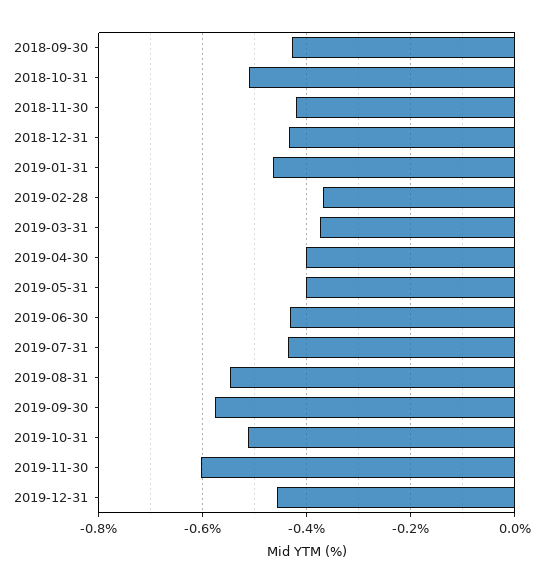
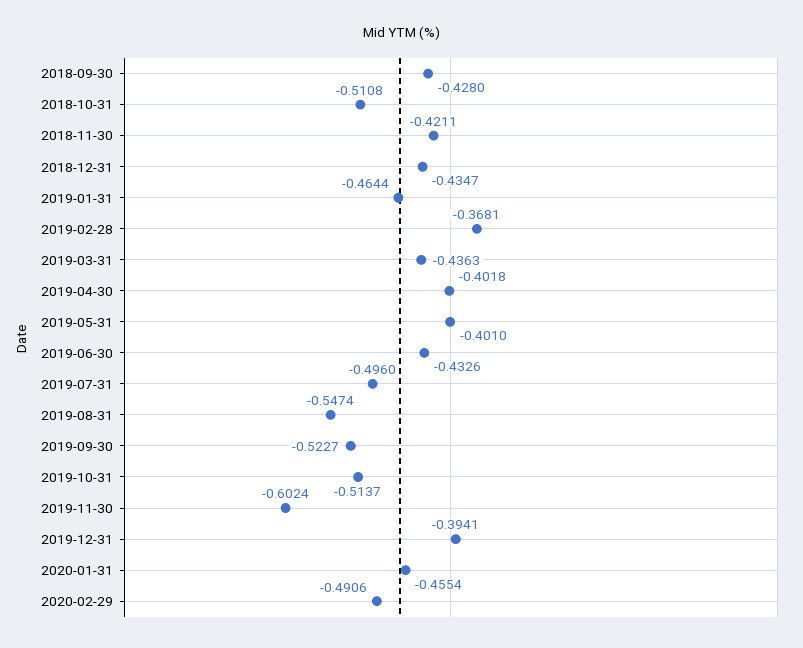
2019-03-31: -0.38 -> -0.4363
2019-07-31: -0.44 -> -0.496
2019-09-30: -0.58 -> -0.5227
2019-12-31: -0.46 -> -0.3941
2020-01-31: none -> -0.4554
2020-02-29: none -> -0.4906

